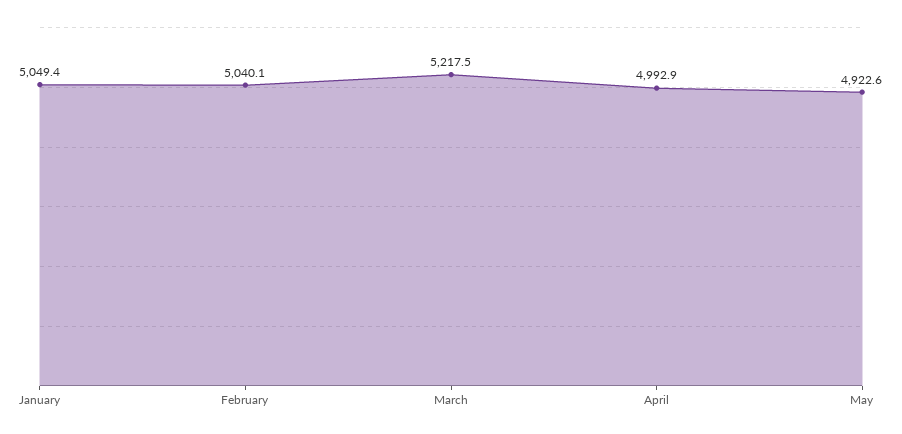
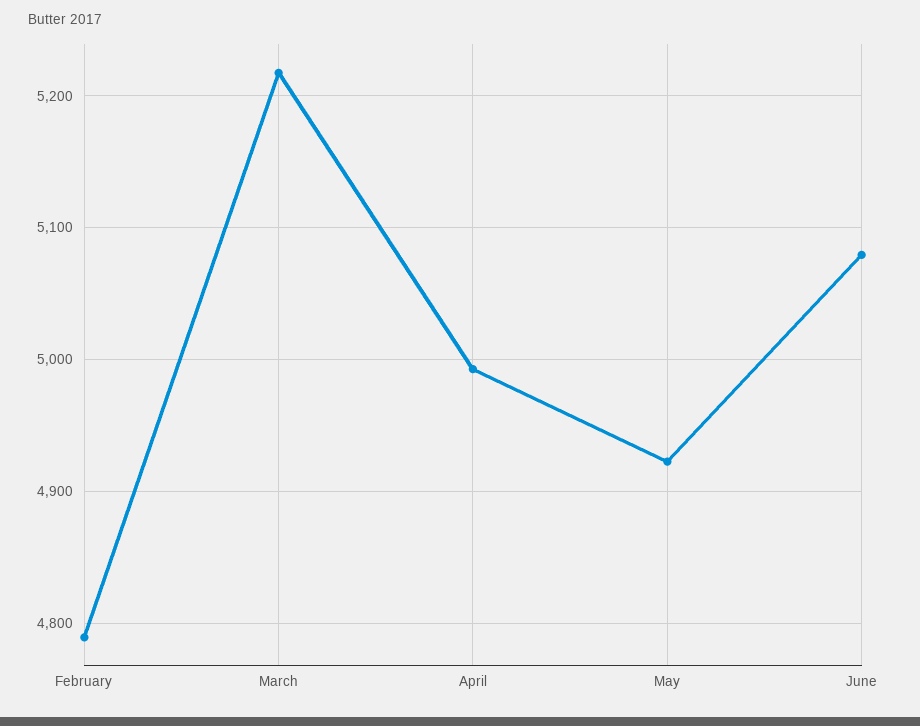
January: 5049.4 -> none
February: 5040.1 -> 4790
June: none -> 5080

